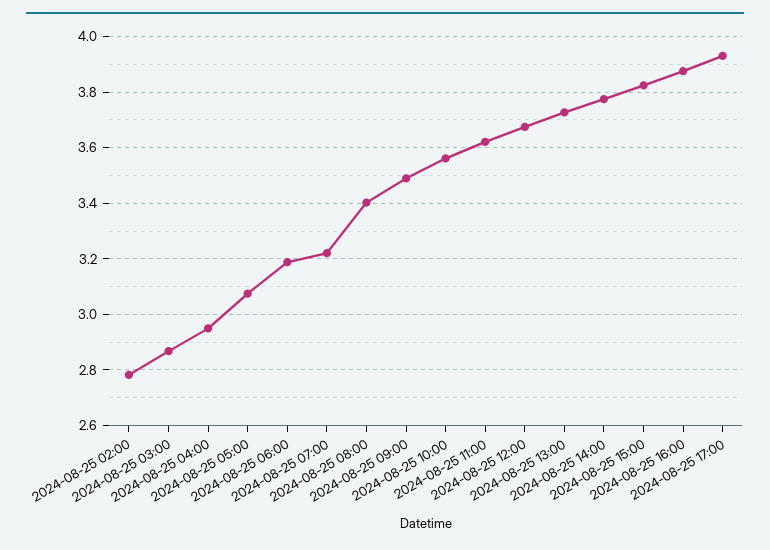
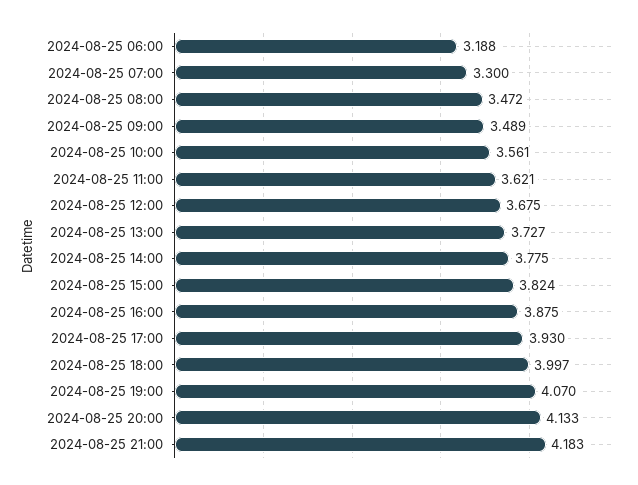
2024-08-25 02:00: 2.775 -> none
2024-08-25 03:00: 2.875 -> none
2024-08-25 04:00: 2.95 -> none
2024-08-25 05:00: 3.075 -> none
2024-08-25 07:00: 3.225 -> 3.3
2024-08-25 08:00: 3.4 -> 3.472
2024-08-25 18:00: none -> 3.997
2024-08-25 19:00: none -> 4.07
2024-08-25 20:00: none -> 4.133
2024-08-25 21:00: none -> 4.183

